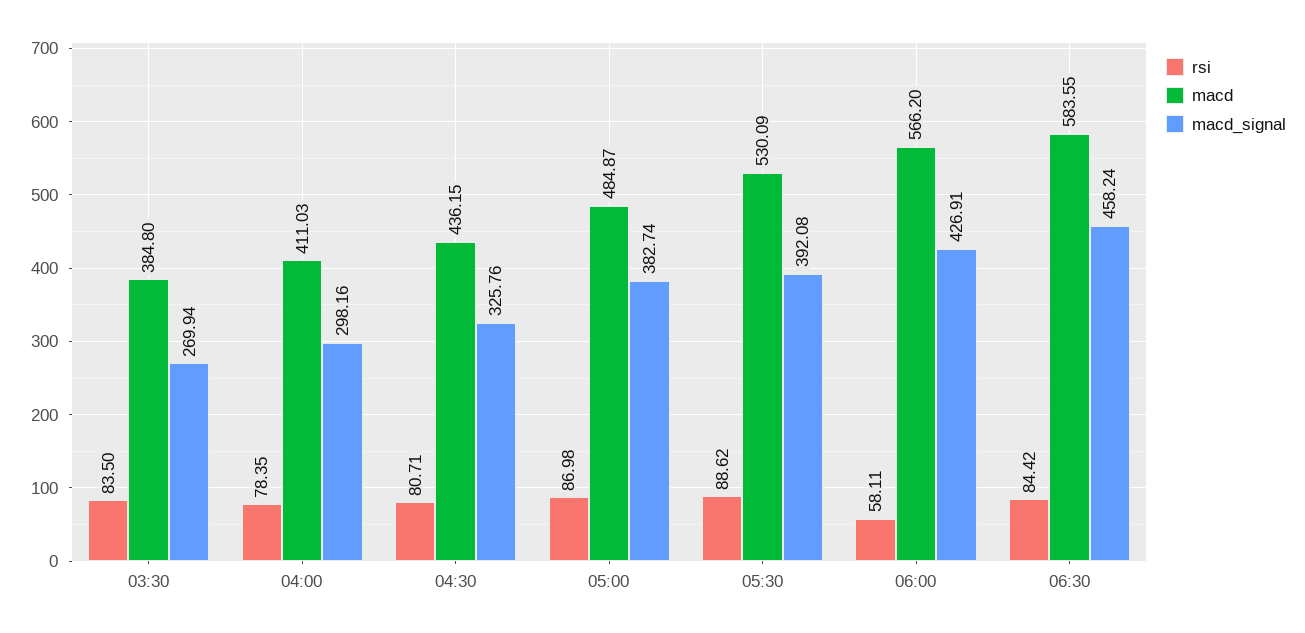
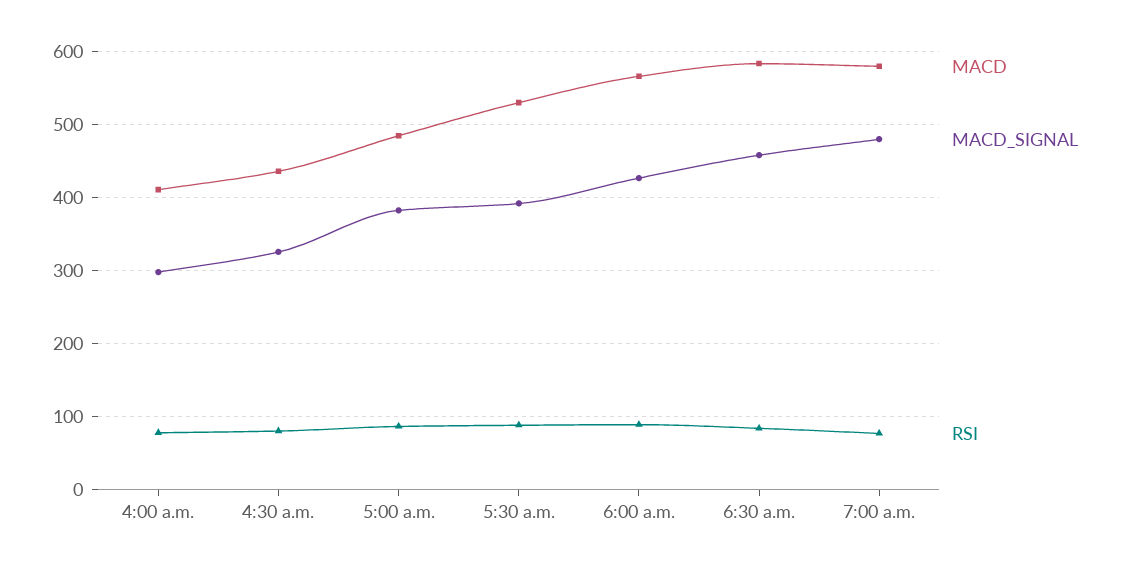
rsi, 03:30: 83.5 -> none
macd, 03:30: 384.8 -> none
macd_signal, 03:30: 269.94 -> none
rsi, 06:00: 58.11 -> 90
macd, 7:00 a.m.: none -> 580
macd_signal, 7:00 a.m.: none -> 480
rsi, 7:00 a.m.: none -> 80

